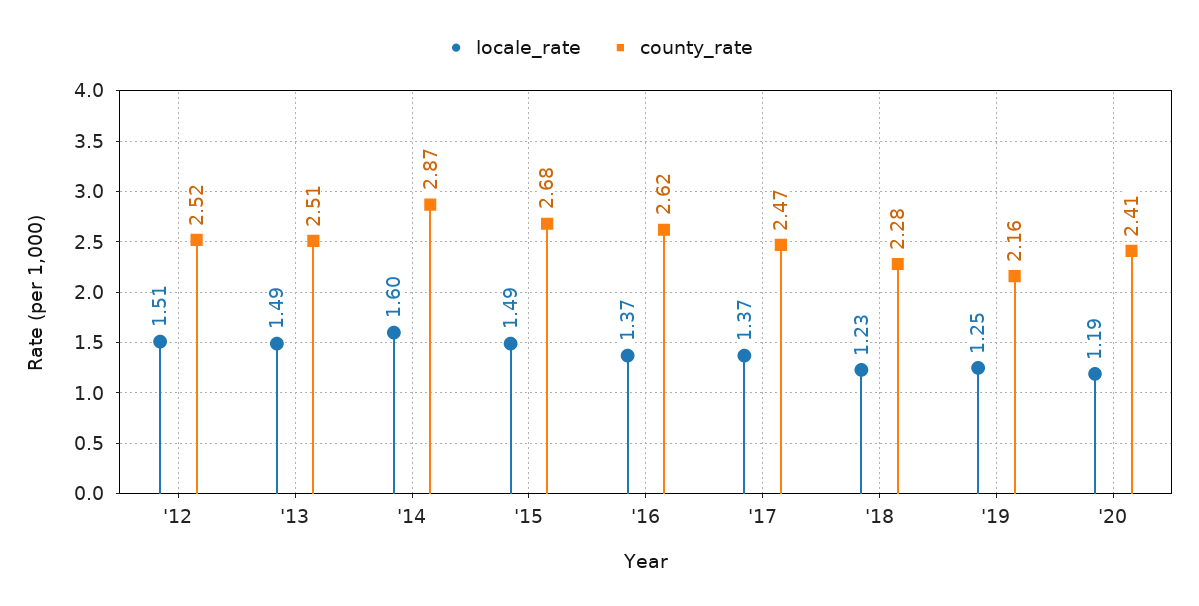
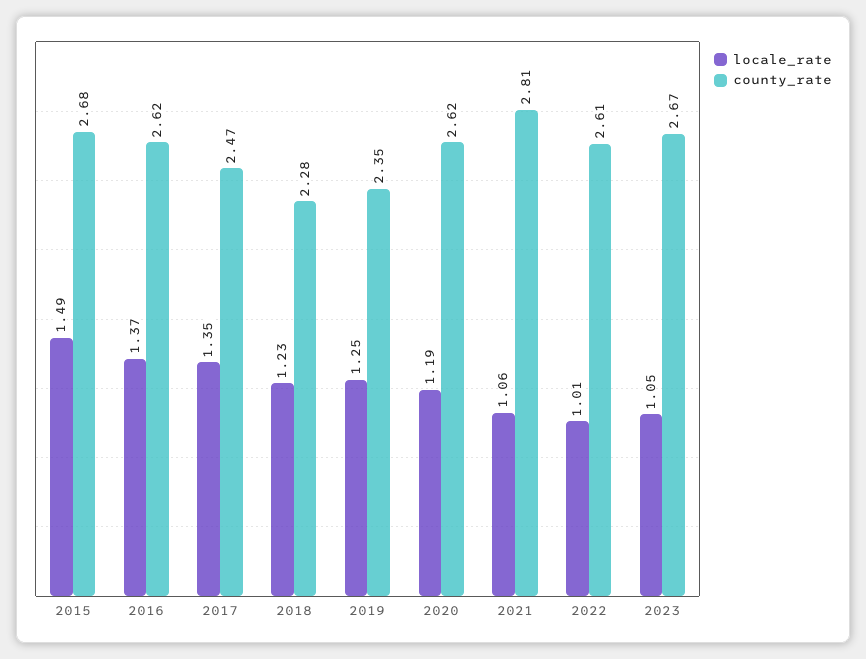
locale_rate, '12: 1.51 -> none
county_rate, '12: 2.52 -> none
locale_rate, '13: 1.49 -> none
county_rate, '13: 2.51 -> none
locale_rate, '14: 1.6 -> none
county_rate, '14: 2.87 -> none
locale_rate, '17: 1.37 -> 1.35
county_rate, '19: 2.16 -> 2.35
county_rate, '20: 2.41 -> 2.62
locale_rate, 2021: none -> 1.06
county_rate, 2021: none -> 2.81
locale_rate, 2022: none -> 1.01
county_rate, 2022: none -> 2.61
locale_rate, 2023: none -> 1.05
county_rate, 2023: none -> 2.67

